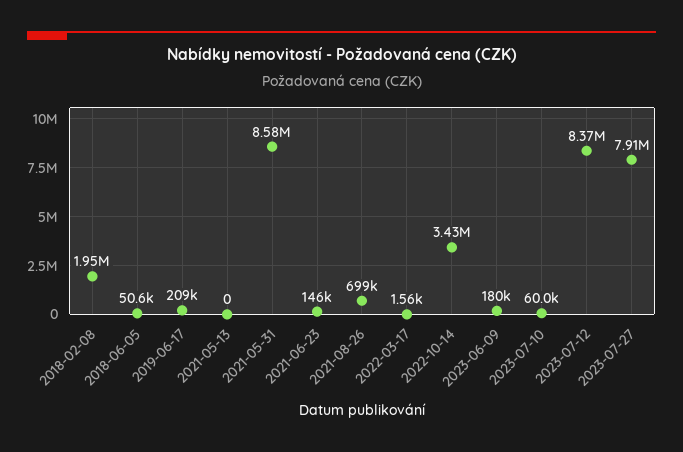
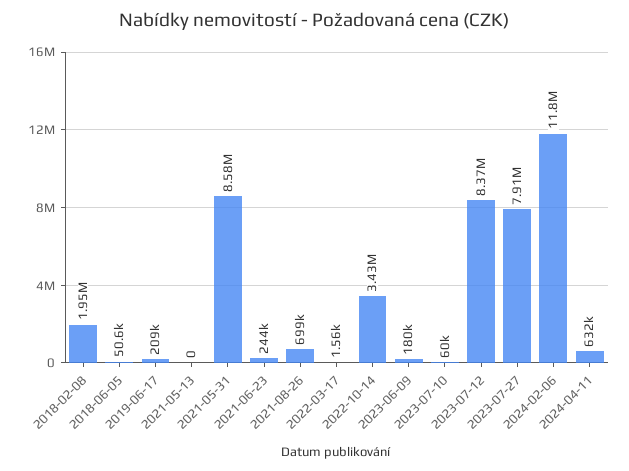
2021-06-23: 146000 -> 244000
2024-02-06: none -> 11800000
2024-04-11: none -> 632000

